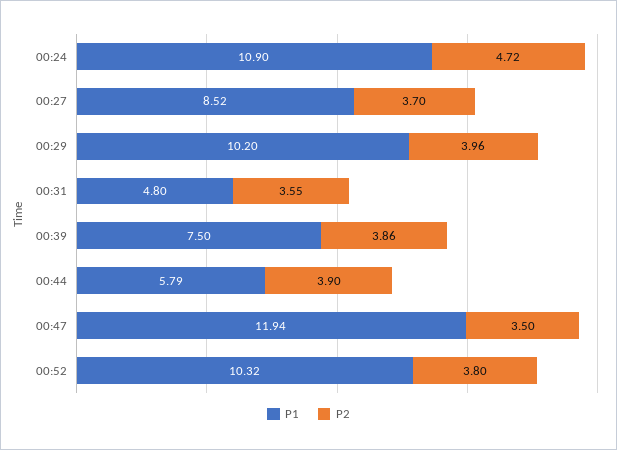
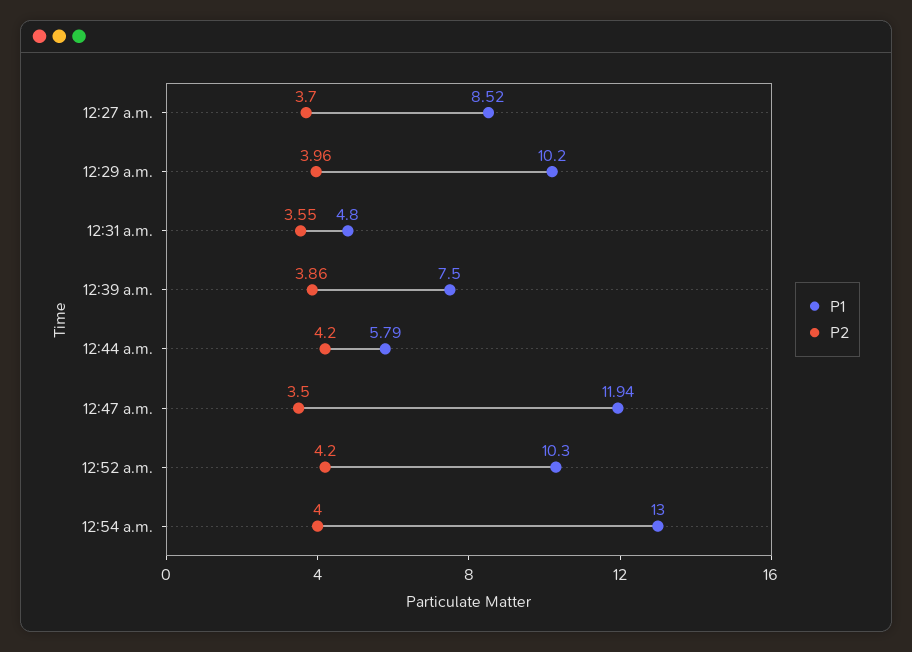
P1, 00:24: 10.9 -> none
P2, 00:24: 4.72 -> none
P2, 00:44: 3.9 -> 4.2
P1, 00:52: 10.32 -> 10.3
P2, 00:52: 3.8 -> 4.2
P1, 12:54 a.m.: none -> 13
P2, 12:54 a.m.: none -> 4

